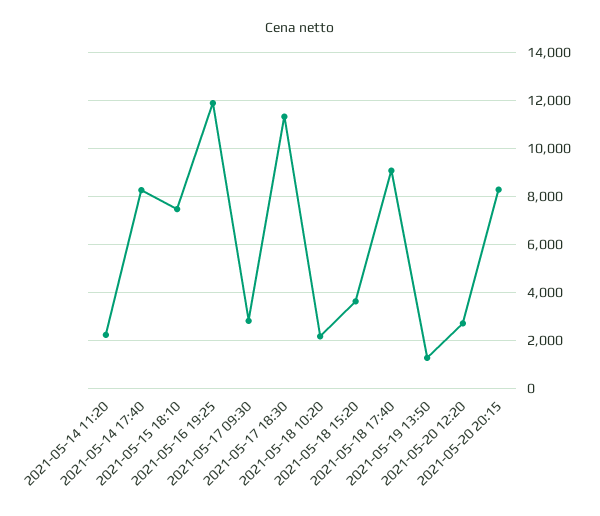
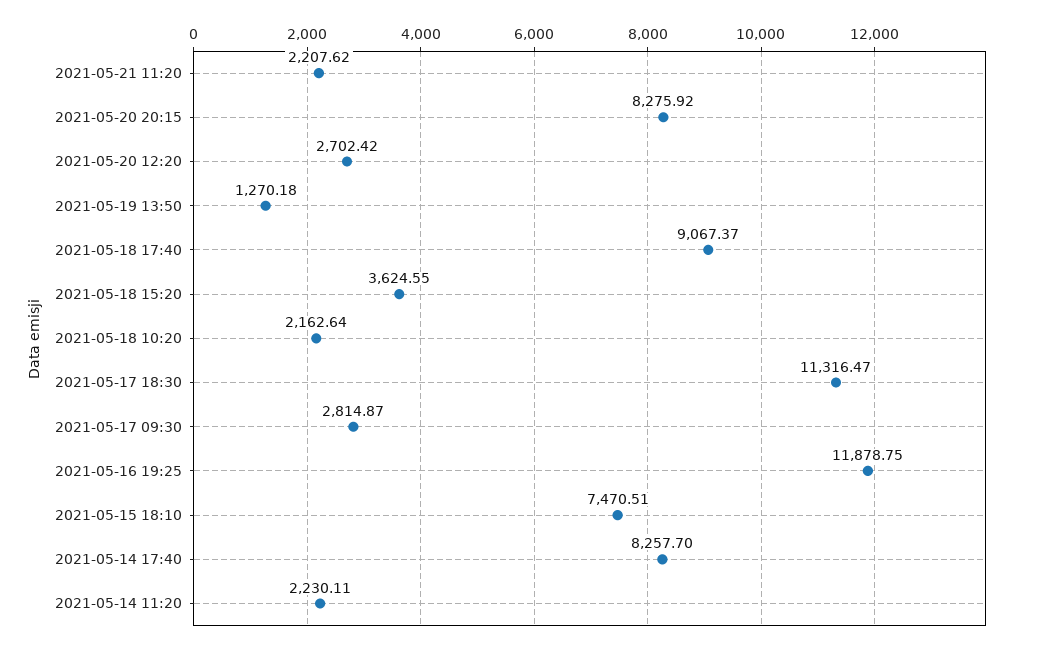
2021-05-21 11:20: none -> 2207.62

